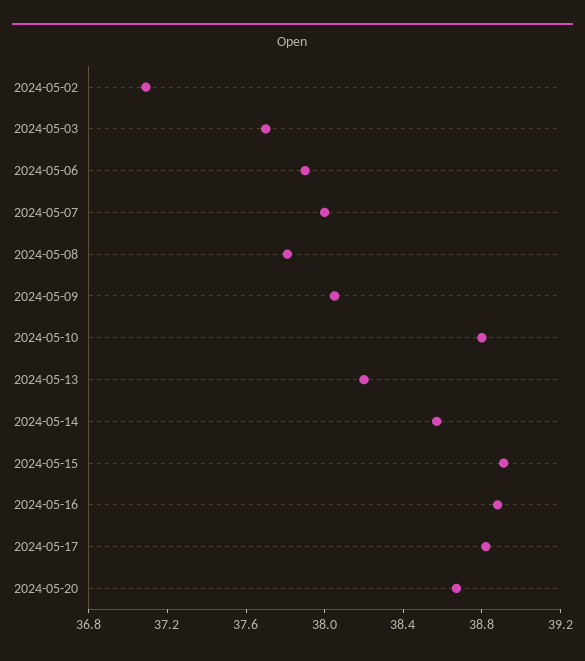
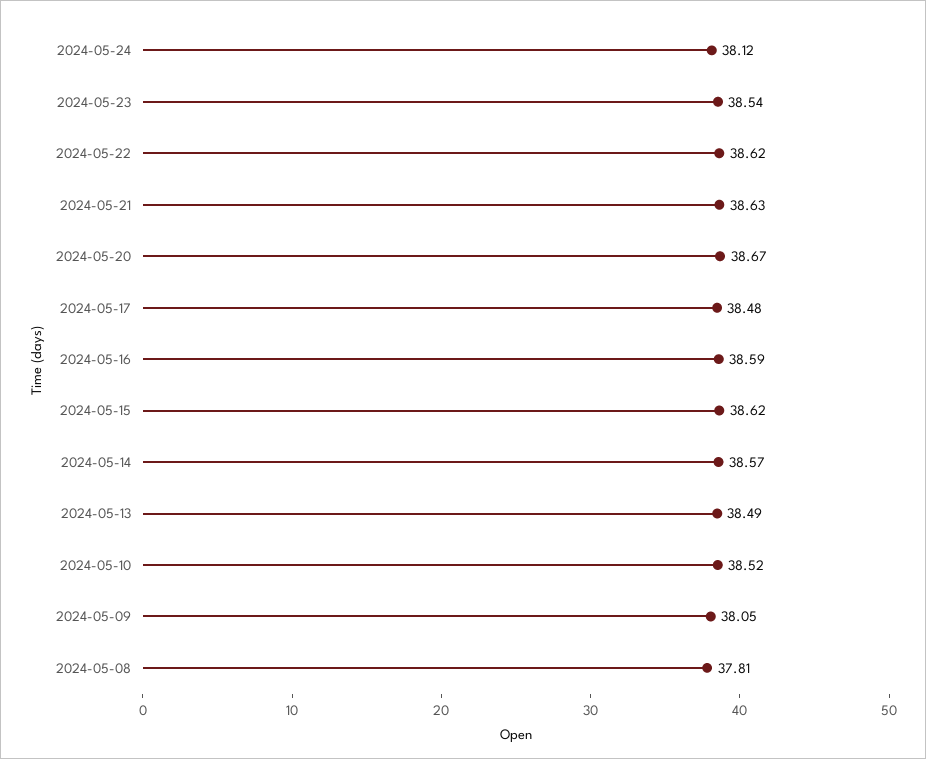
2024-05-02: 37.1 -> none
2024-05-03: 37.7 -> none
2024-05-06: 37.9 -> none
2024-05-07: 38 -> none
2024-05-10: 38.8 -> 38.52
2024-05-13: 38.2 -> 38.49
2024-05-15: 38.9 -> 38.62
2024-05-16: 38.9 -> 38.59
2024-05-17: 38.8 -> 38.48
2024-05-24: none -> 38.12
2024-05-23: none -> 38.54
2024-05-22: none -> 38.62
2024-05-21: none -> 38.63

